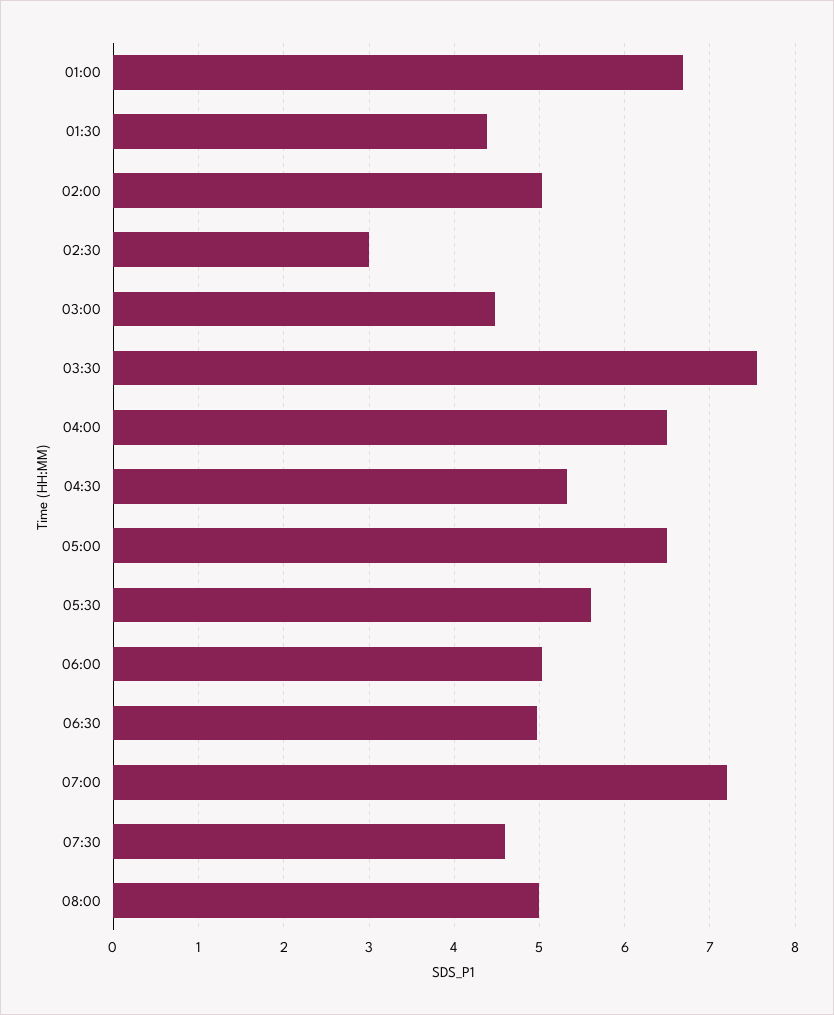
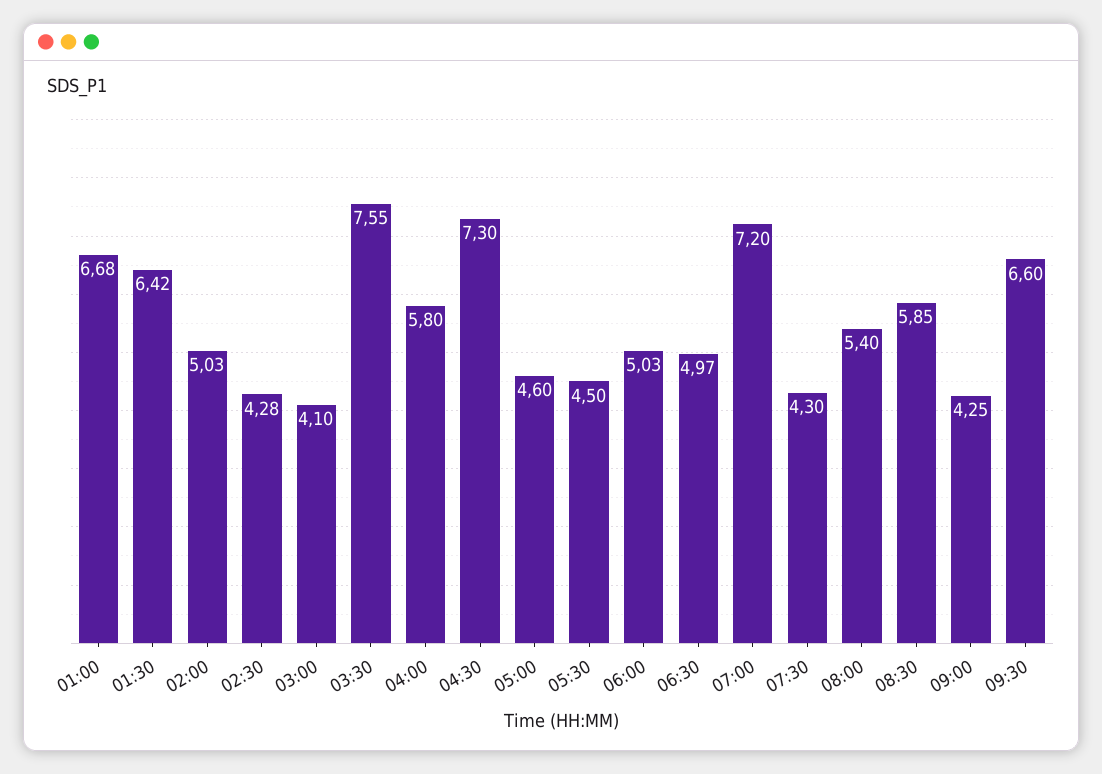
01:30: 4.4 -> 6.42
02:30: 3 -> 4.28
03:00: 4.5 -> 4.1
04:00: 6.5 -> 5.8
04:30: 5.3 -> 7.3
05:00: 6.5 -> 4.6
05:30: 5.6 -> 4.5
07:30: 4.6 -> 4.3
08:00: 5 -> 5.4
08:30: none -> 5.85
09:00: none -> 4.25
09:30: none -> 6.6

